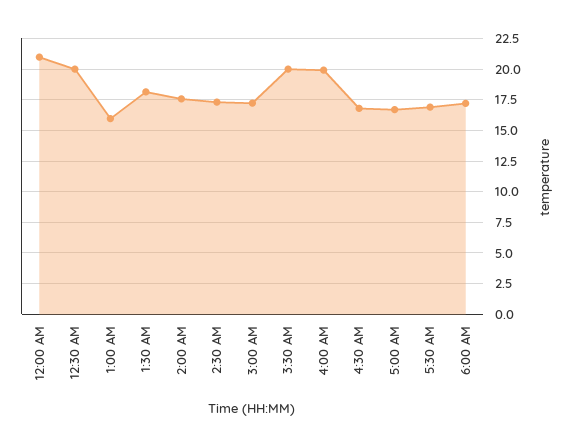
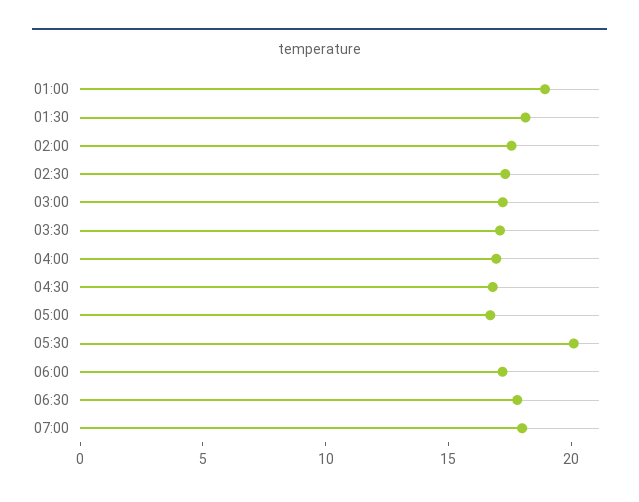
12:00 AM: 21 -> none
12:30 AM: 20 -> none
1:00 AM: 16 -> 19
3:30 AM: 20 -> 17
4:00 AM: 20 -> 17
5:30 AM: 17 -> 20
06:30: none -> 18
07:00: none -> 18

